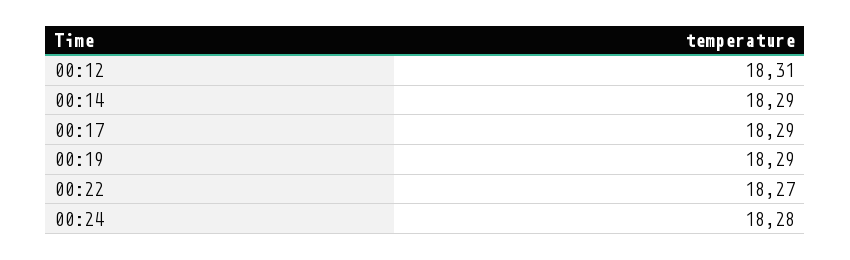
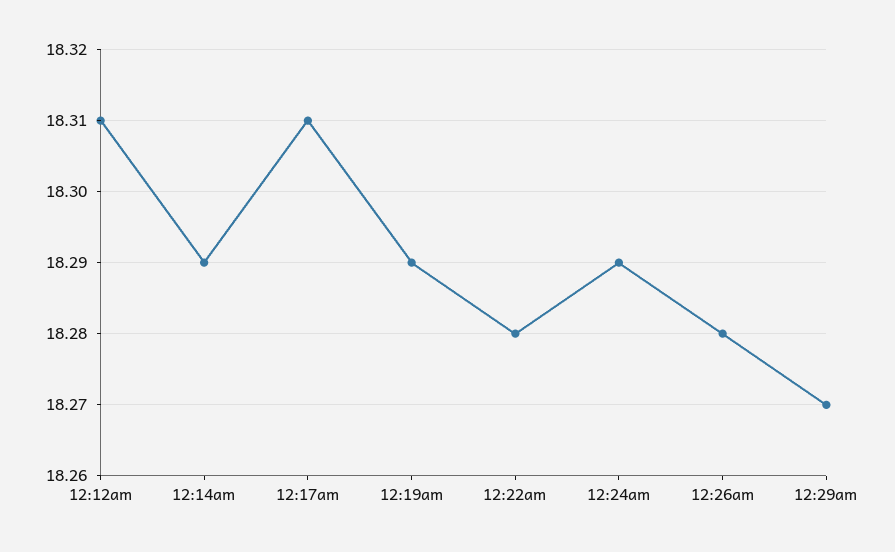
00:17: 18.29 -> 18.31
00:22: 18.27 -> 18.28
00:24: 18.28 -> 18.29
12:26am: none -> 18.28
12:29am: none -> 18.27

